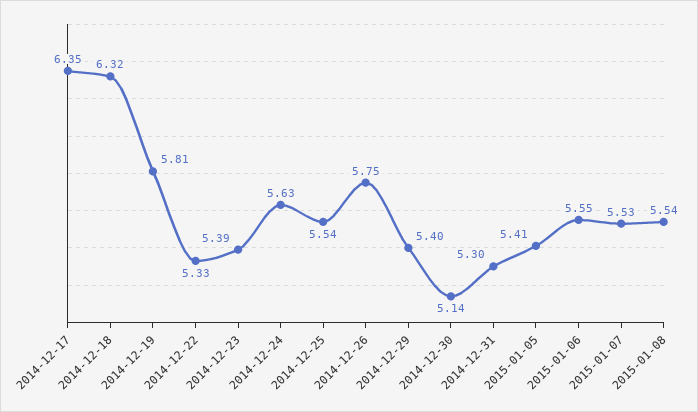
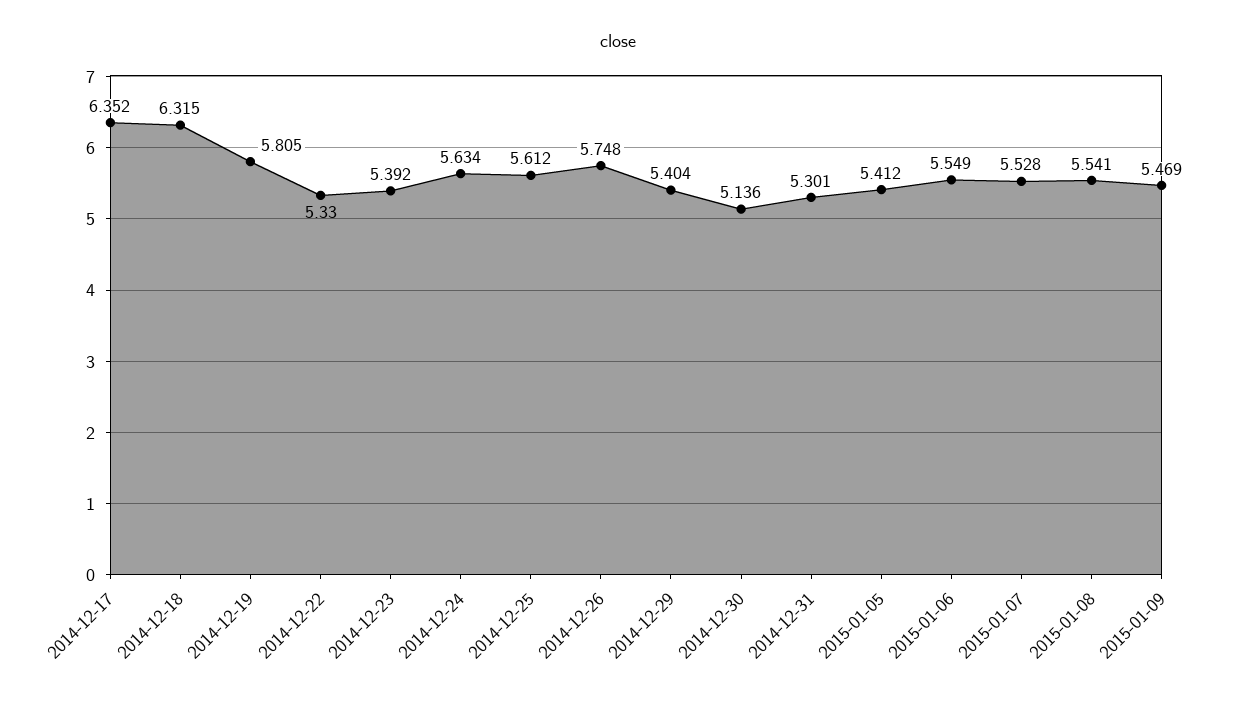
2014-12-25: 5.54 -> 5.612
2015-01-09: none -> 5.469

